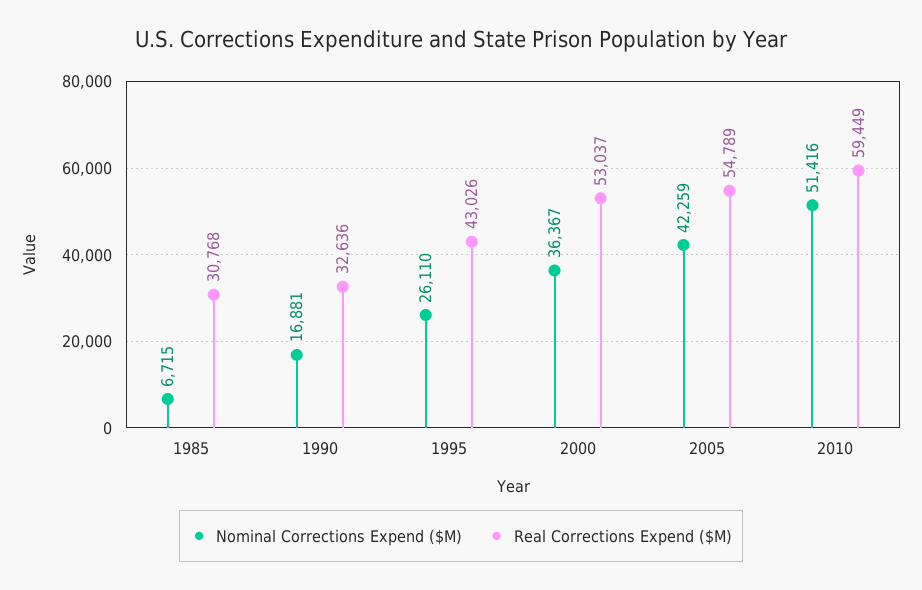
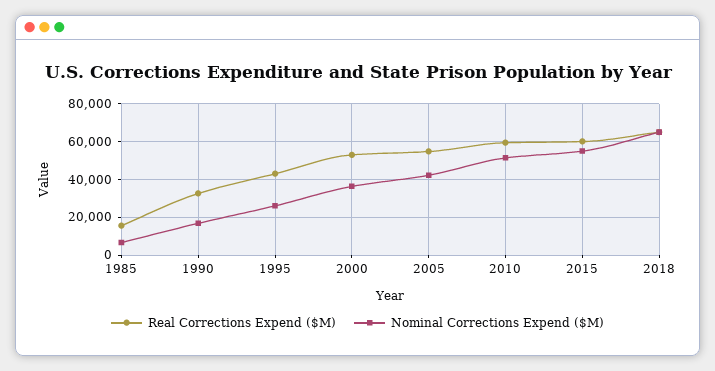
Real Corrections Expend ($M), 1985: 30768 -> 15000
Real Corrections Expend ($M), 2015: none -> 60000
Nominal Corrections Expend ($M), 2015: none -> 55000
Real Corrections Expend ($M), 2018: none -> 65000
Nominal Corrections Expend ($M), 2018: none -> 65000

